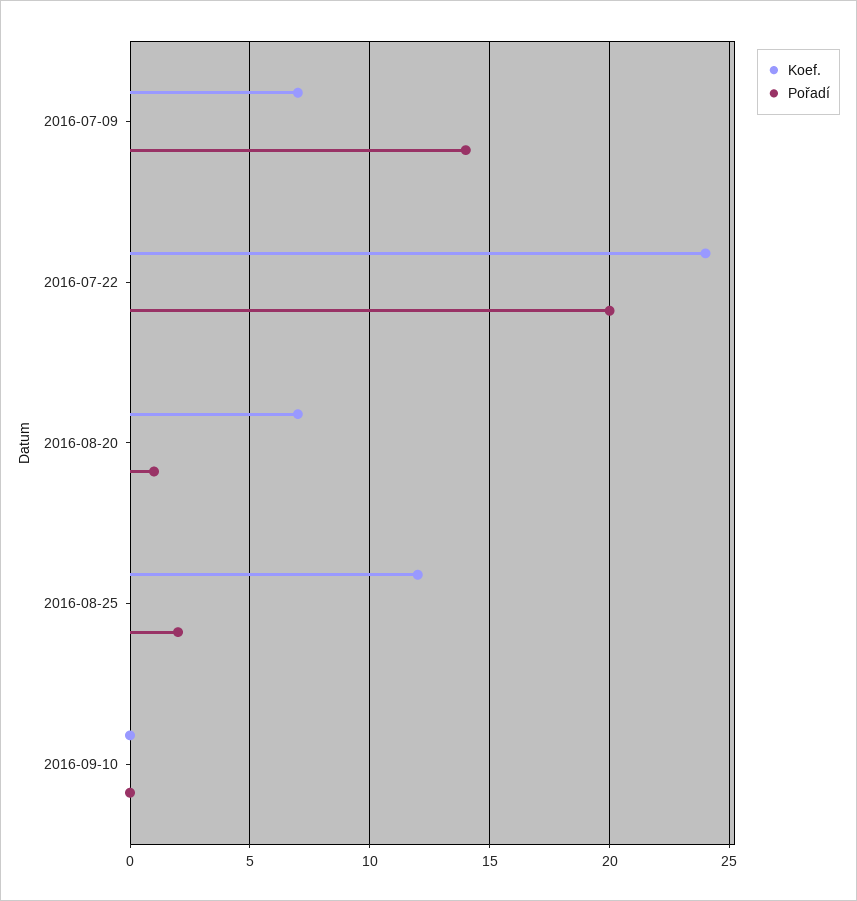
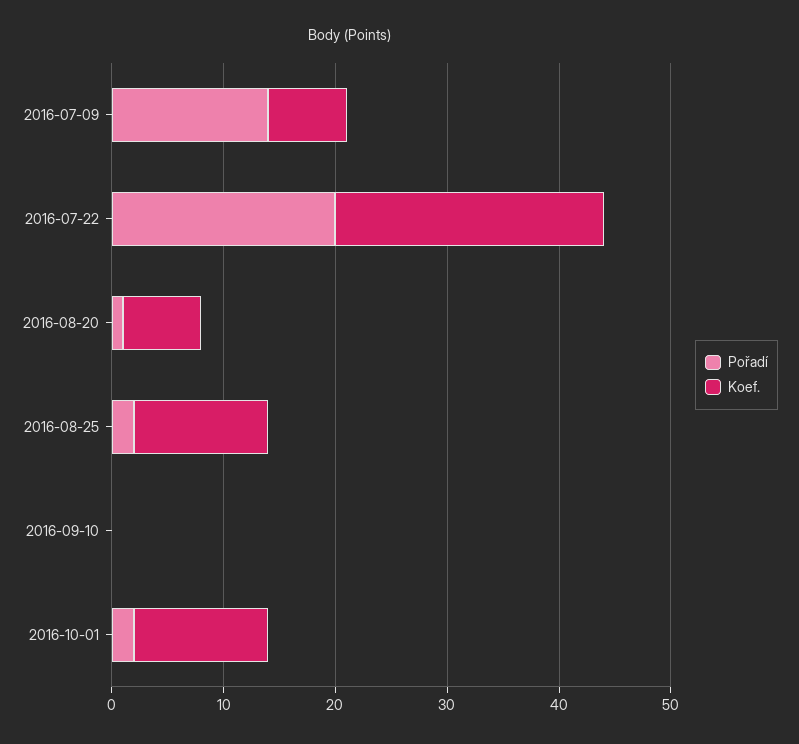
Pořadí, 2016-10-01: none -> 2
Koef., 2016-10-01: none -> 12

